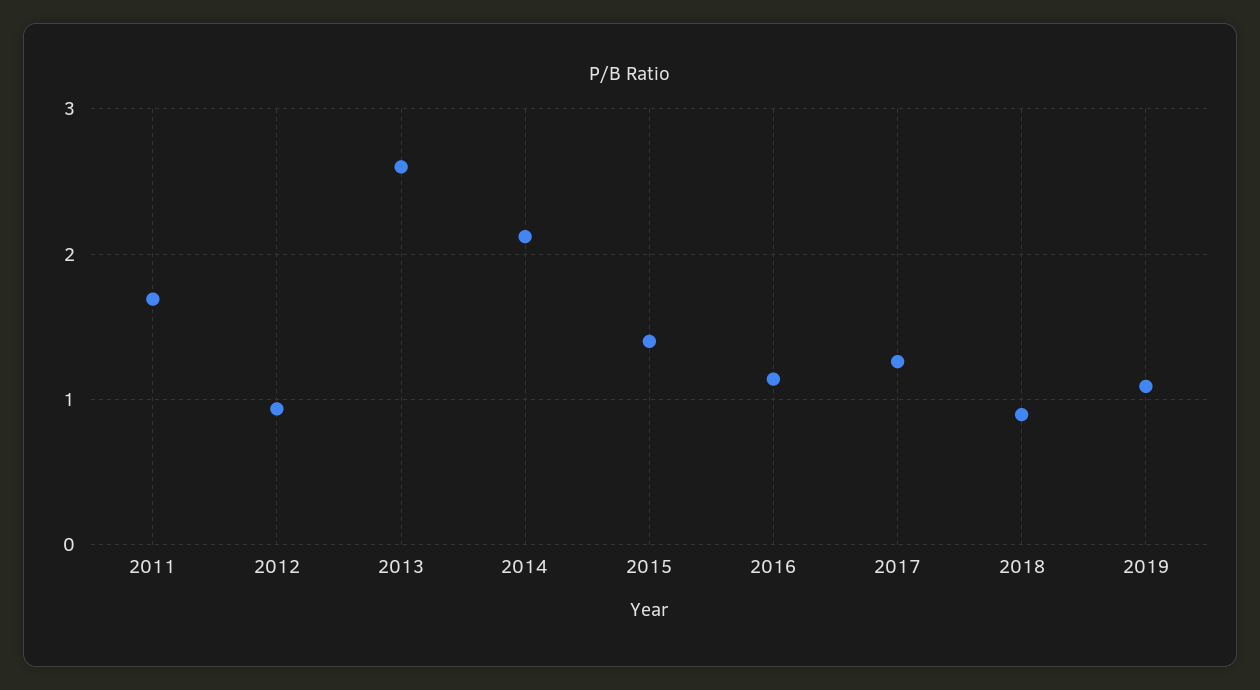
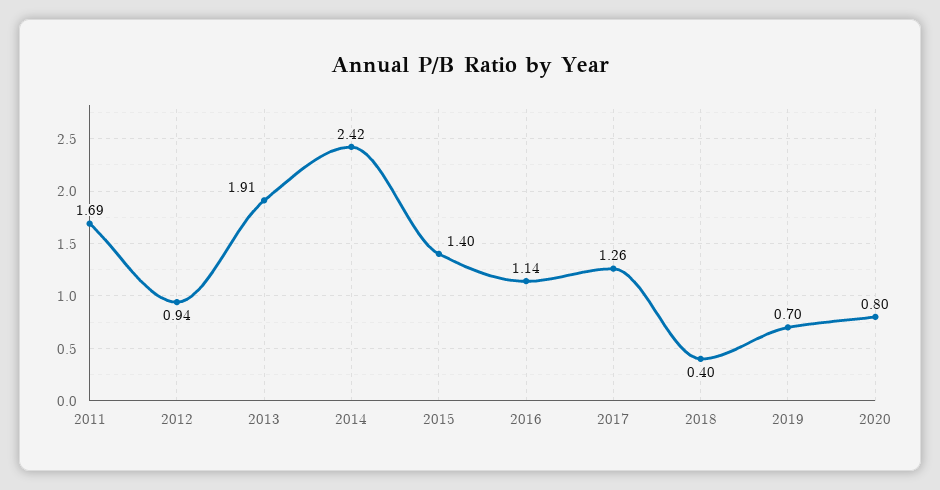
2013: 2.6 -> 1.91
2014: 2.1 -> 2.42
2018: 0.9 -> 0.4
2019: 1.1 -> 0.7
2020: none -> 0.8

